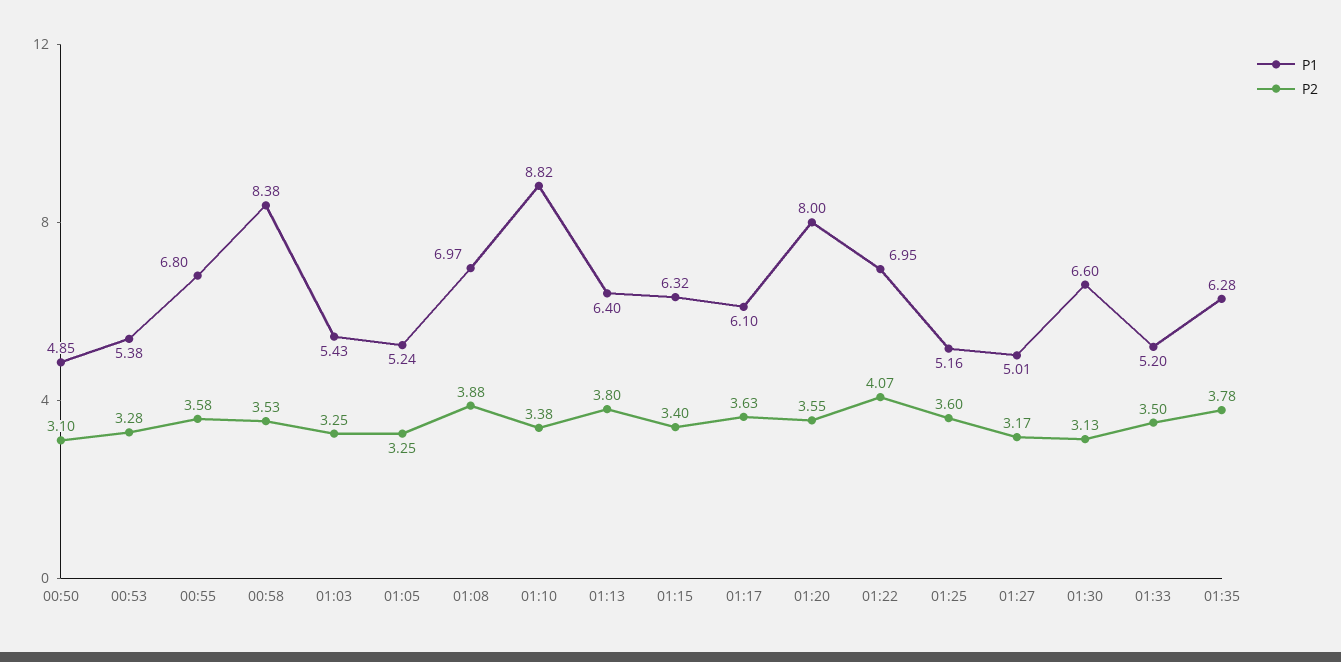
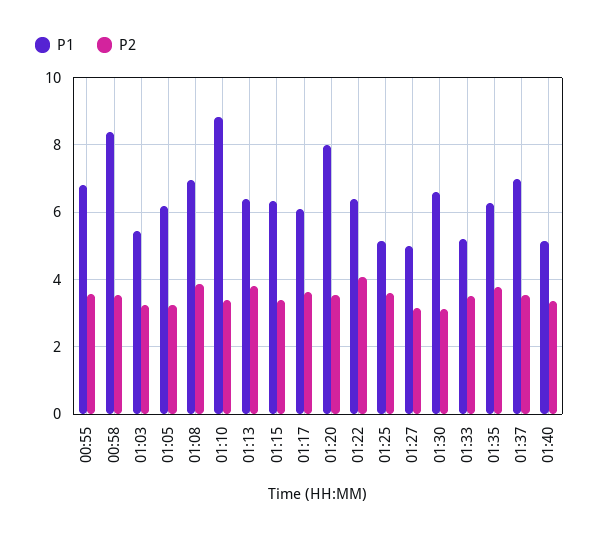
P1, 00:50: 4.85 -> none
P2, 00:50: 3.1 -> none
P1, 00:53: 5.38 -> none
P2, 00:53: 3.28 -> none
P1, 01:05: 5.24 -> 6.2
P1, 01:22: 6.95 -> 6.4
P1, 01:37: none -> 7
P2, 01:37: none -> 3.6
P1, 01:40: none -> 5.2
P2, 01:40: none -> 3.4

